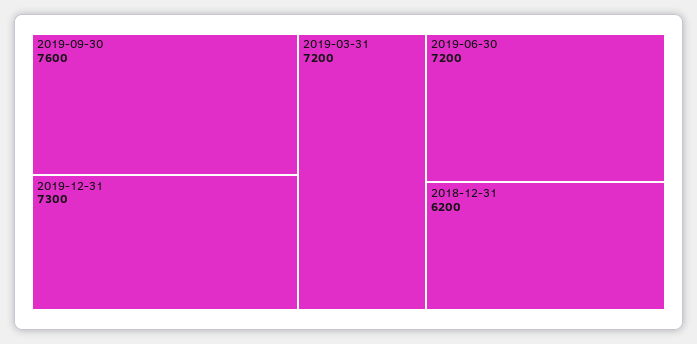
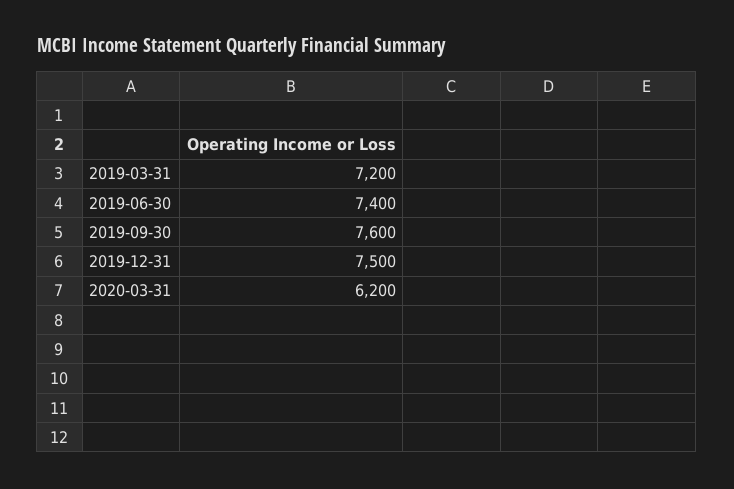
2019-12-31: 7300 -> 7500
2019-06-30: 7200 -> 7400
2018-12-31: 6200 -> none
2020-03-31: none -> 6200

